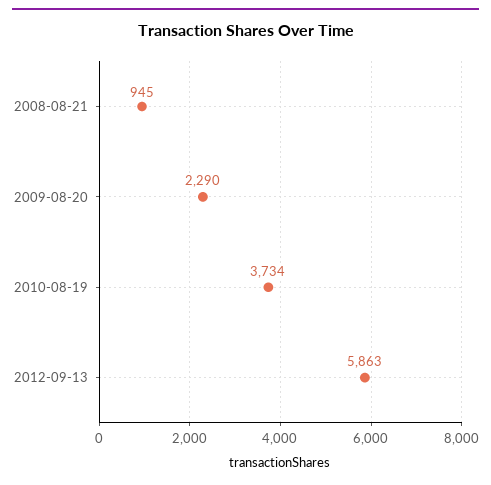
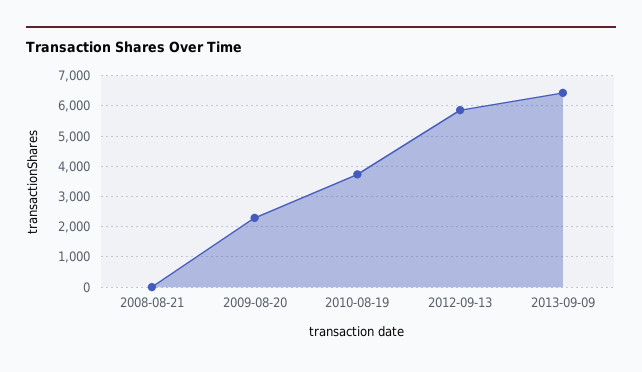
2008-08-21: 945 -> 0
2013-09-09: none -> 6400

